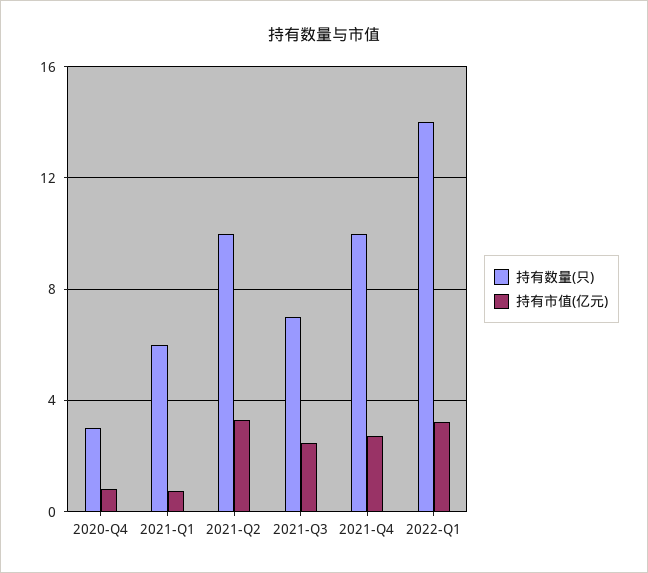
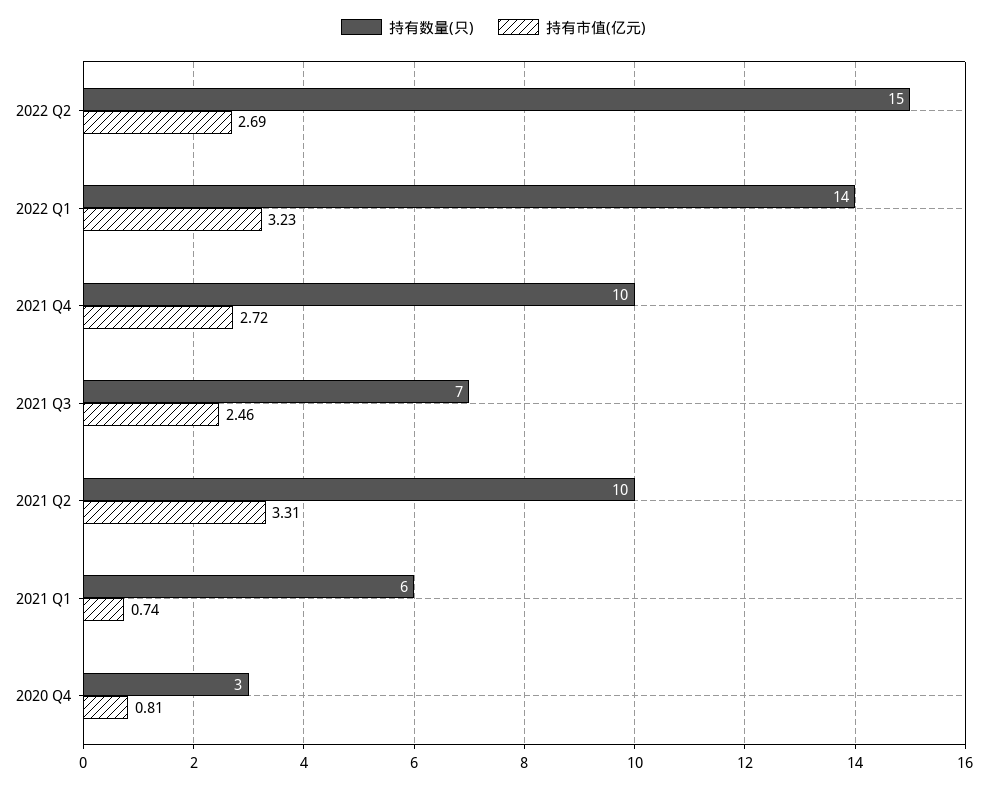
持有数量(只), 2022 Q2: none -> 15
持有市值(亿元), 2022 Q2: none -> 2.69

